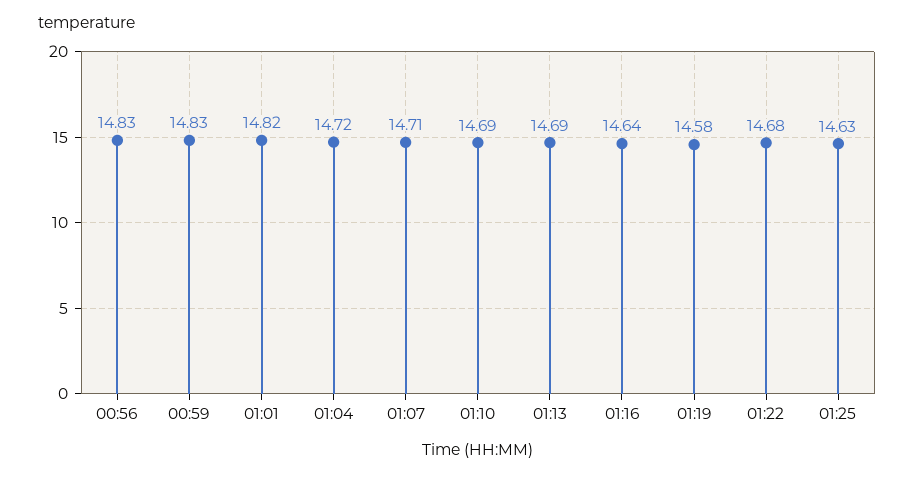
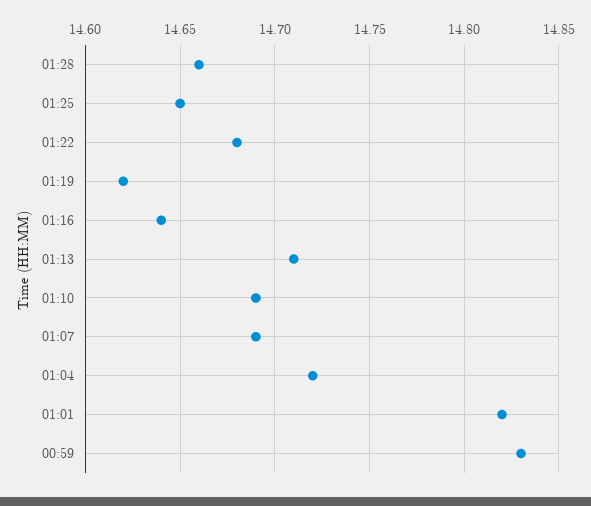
00:56: 14.83 -> none
01:07: 14.71 -> 14.69
01:13: 14.69 -> 14.71
01:19: 14.58 -> 14.62
01:25: 14.63 -> 14.65
01:28: none -> 14.66

